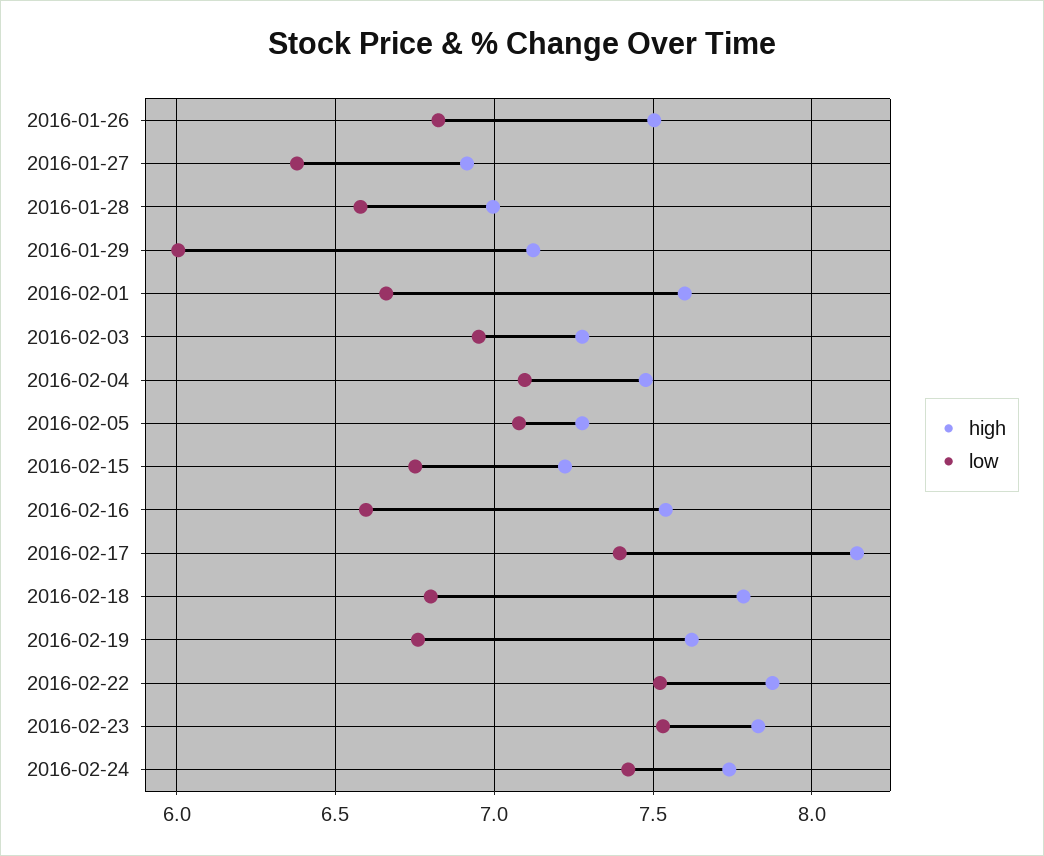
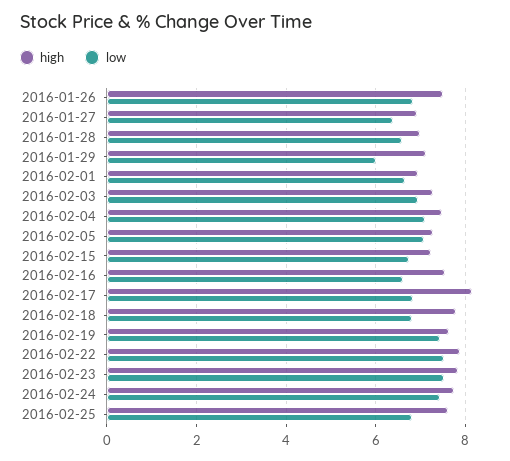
high, 2016-02-01: 7.6 -> 7
low, 2016-02-17: 7.4 -> 6.8
low, 2016-02-19: 6.75 -> 7.4
high, 2016-02-25: none -> 7.6
low, 2016-02-25: none -> 6.8

